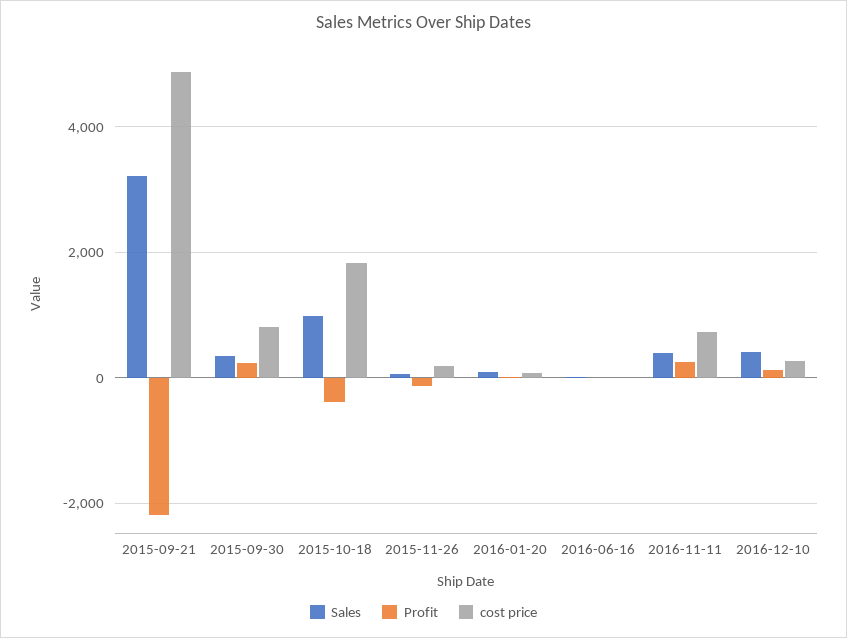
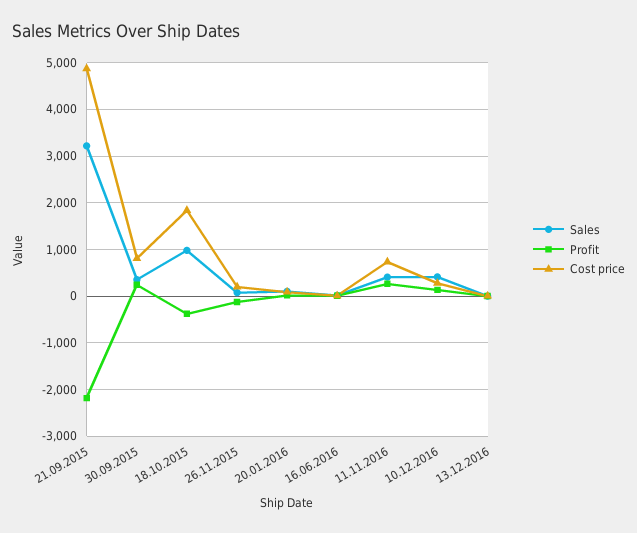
Sales, 13.12.2016: none -> 0
Profit, 13.12.2016: none -> 0
cost price, 13.12.2016: none -> 0

